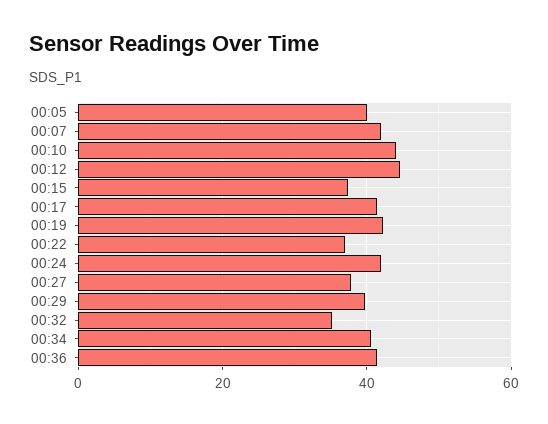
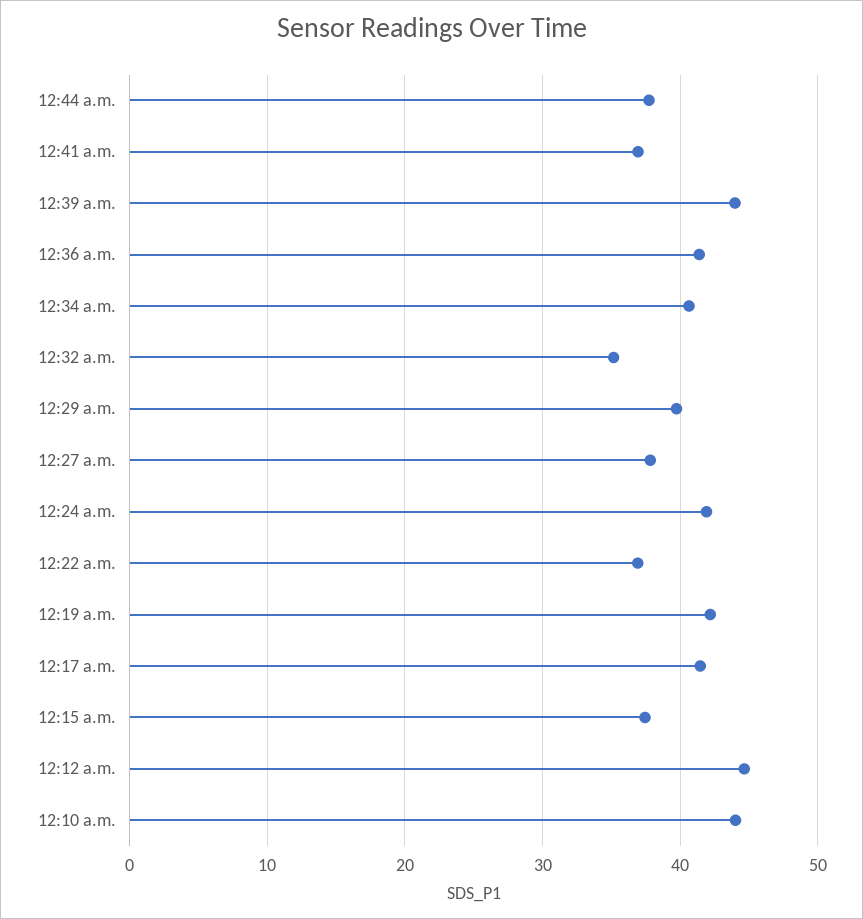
00:05: 40 -> none
00:07: 42 -> none
12:44 a.m.: none -> 38
12:41 a.m.: none -> 37
12:39 a.m.: none -> 44

